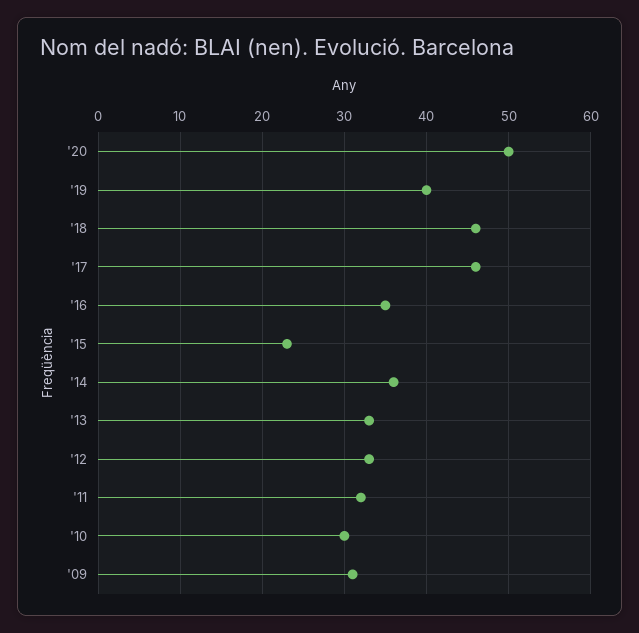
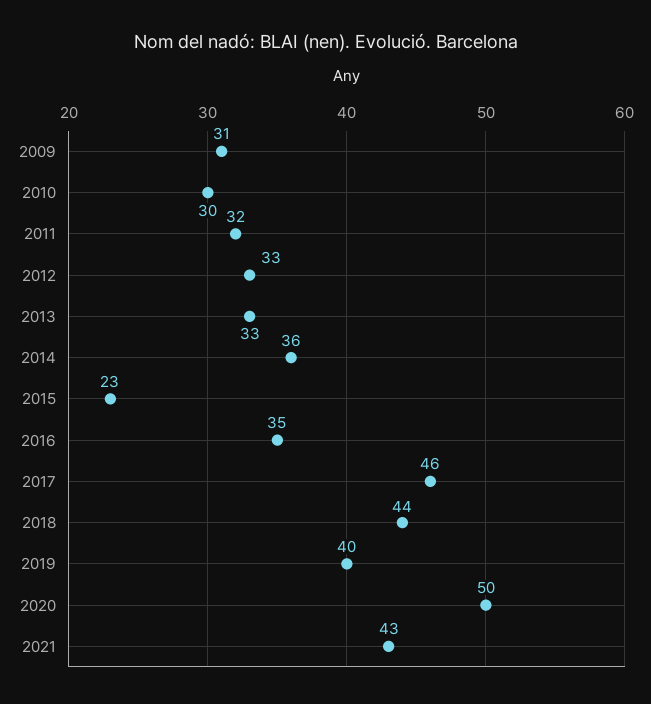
'18: 46 -> 44
2021: none -> 43

